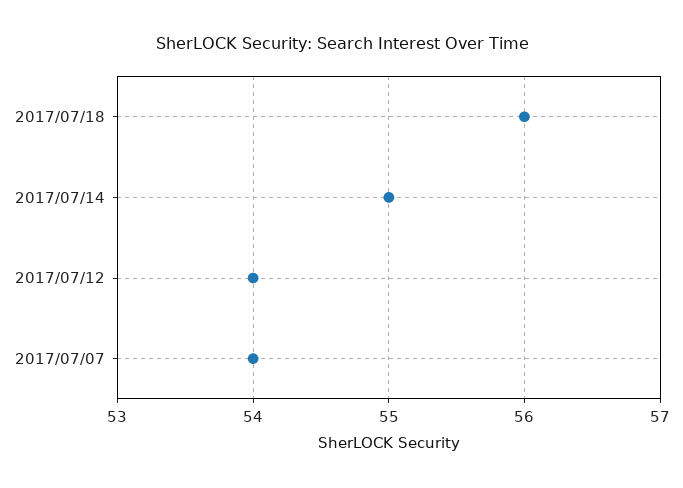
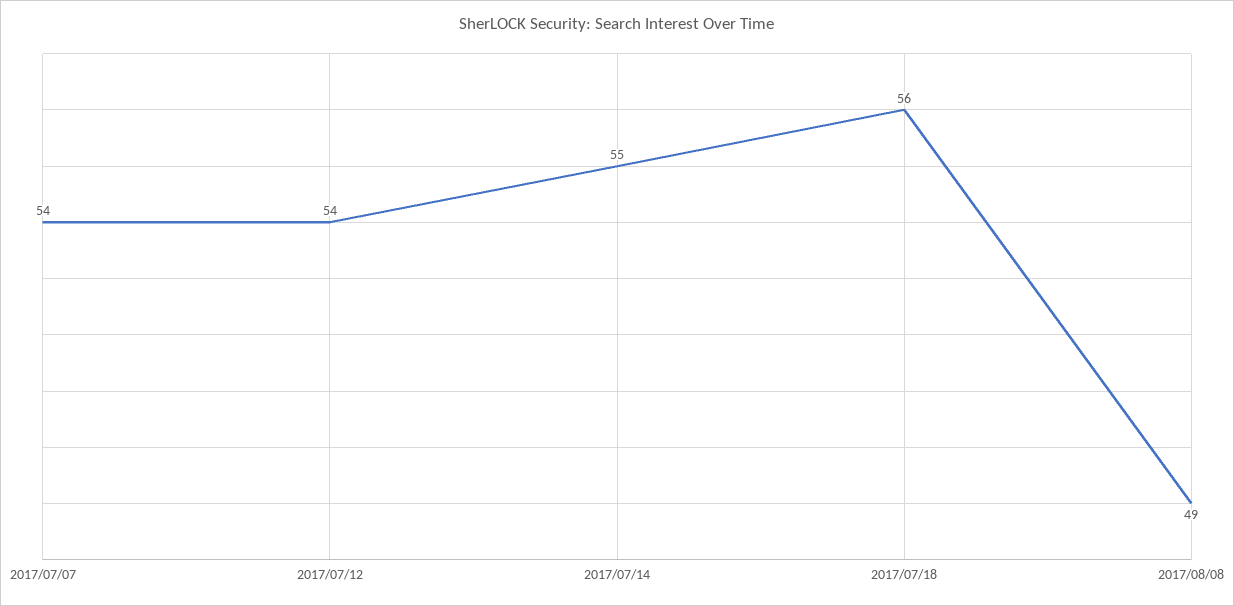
2017/08/08: none -> 49

